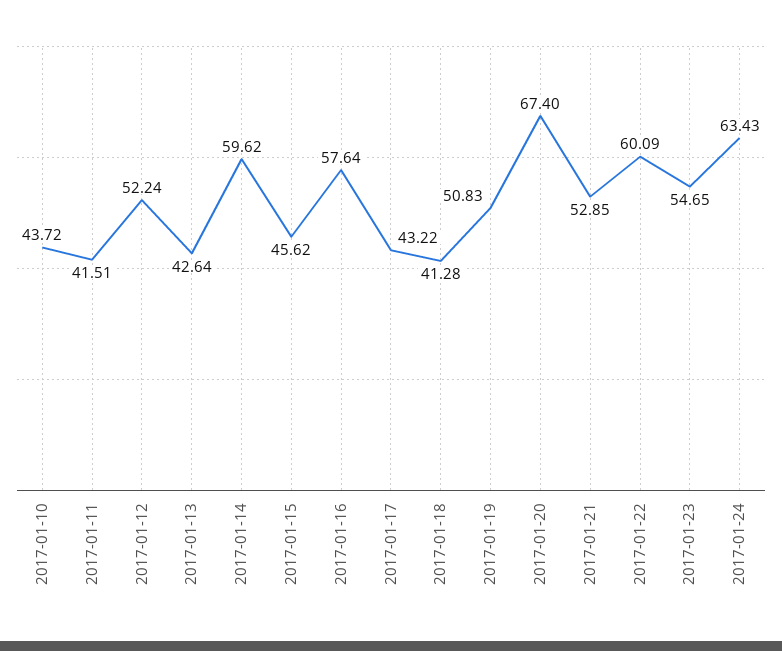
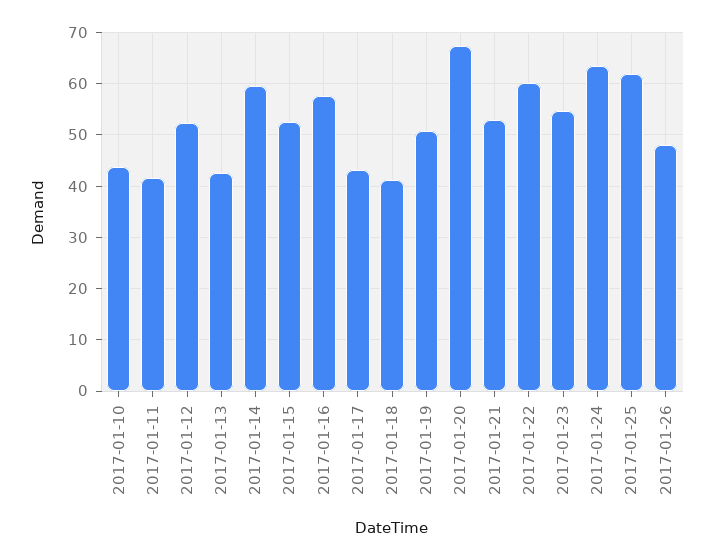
2017-01-15: 45.62 -> 52
2017-01-25: none -> 62
2017-01-26: none -> 48

